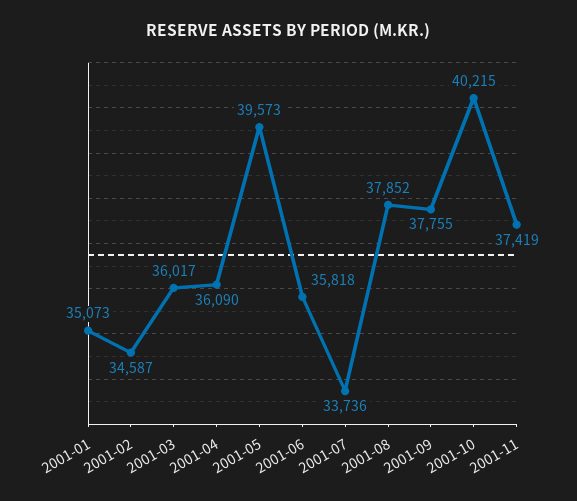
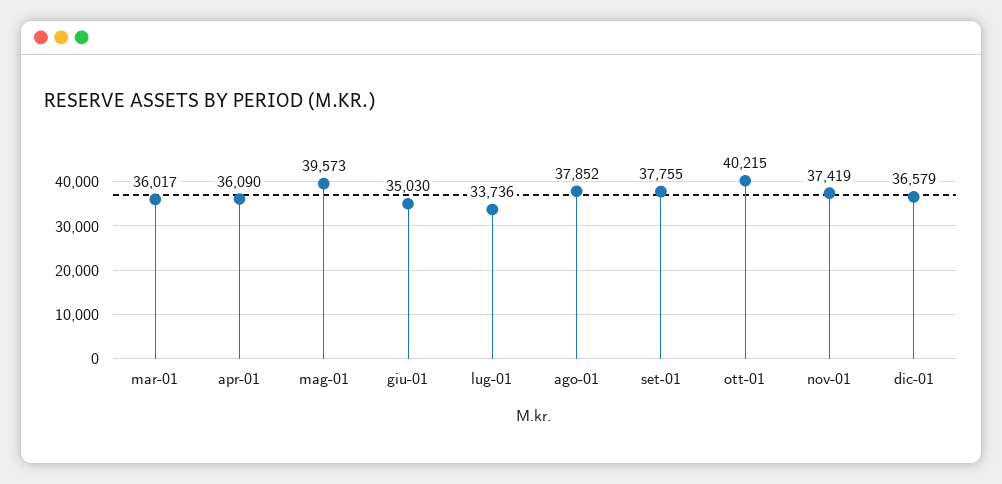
2001-01: 35073 -> none
2001-02: 34587 -> none
2001-06: 35818 -> 35030
dic-01: none -> 36579

